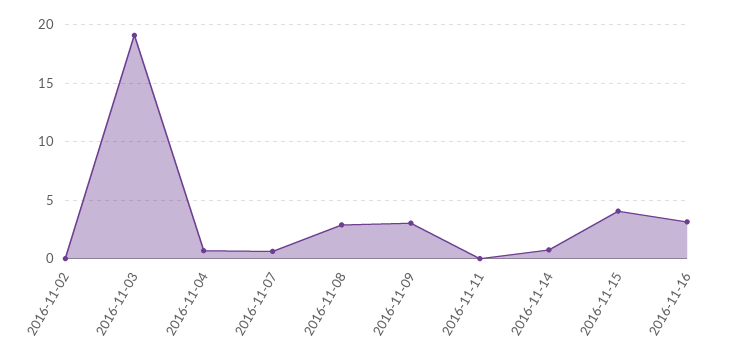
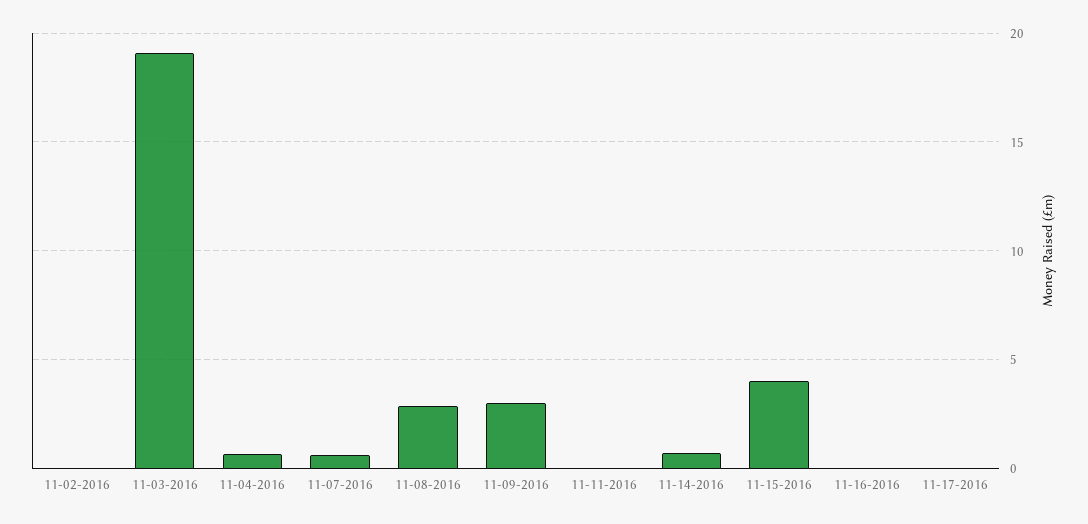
2016-11-16: 3 -> 0
11-17-2016: none -> 0

